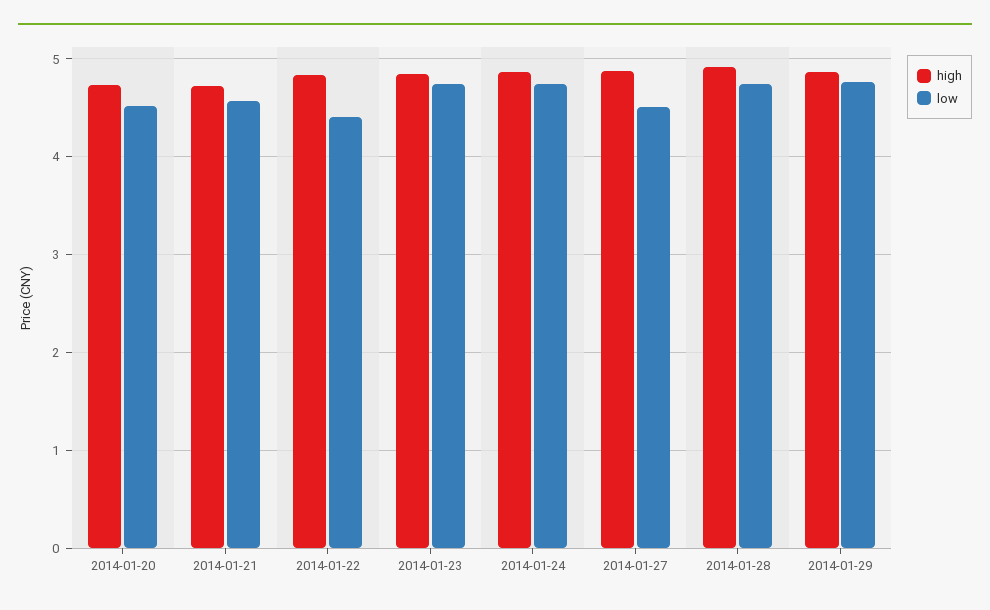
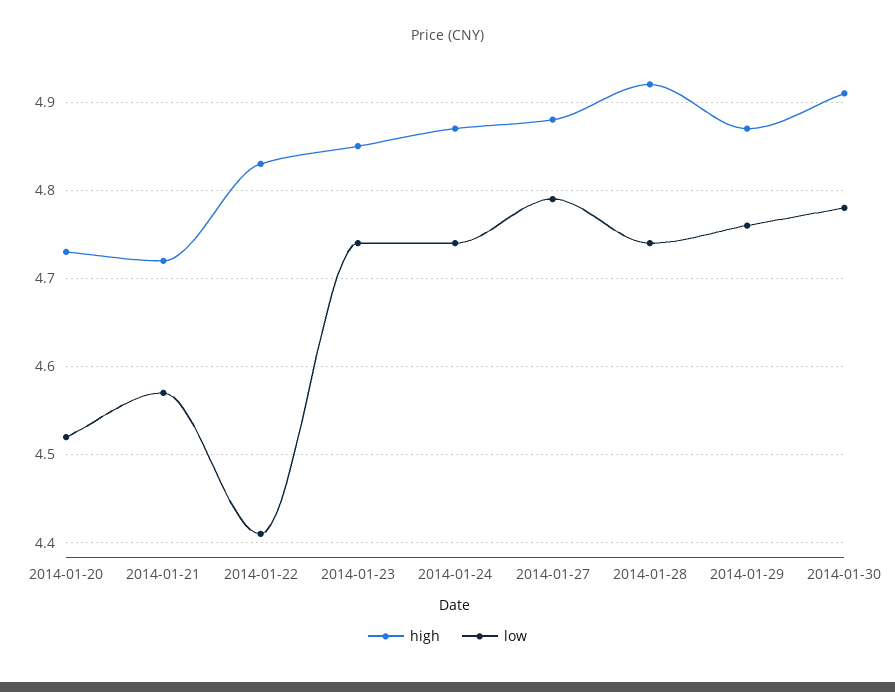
low, 2014-01-27: 4.5 -> 4.79
high, 2014-01-30: none -> 4.91
low, 2014-01-30: none -> 4.78

